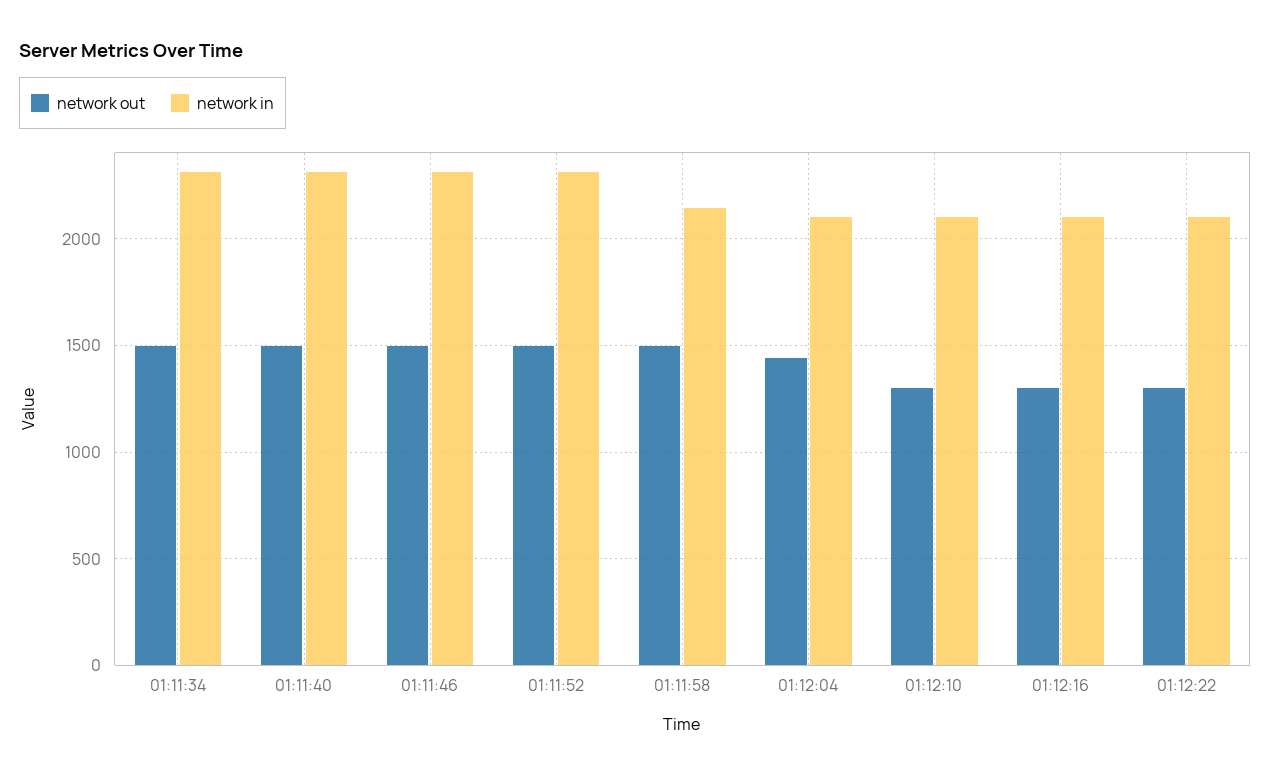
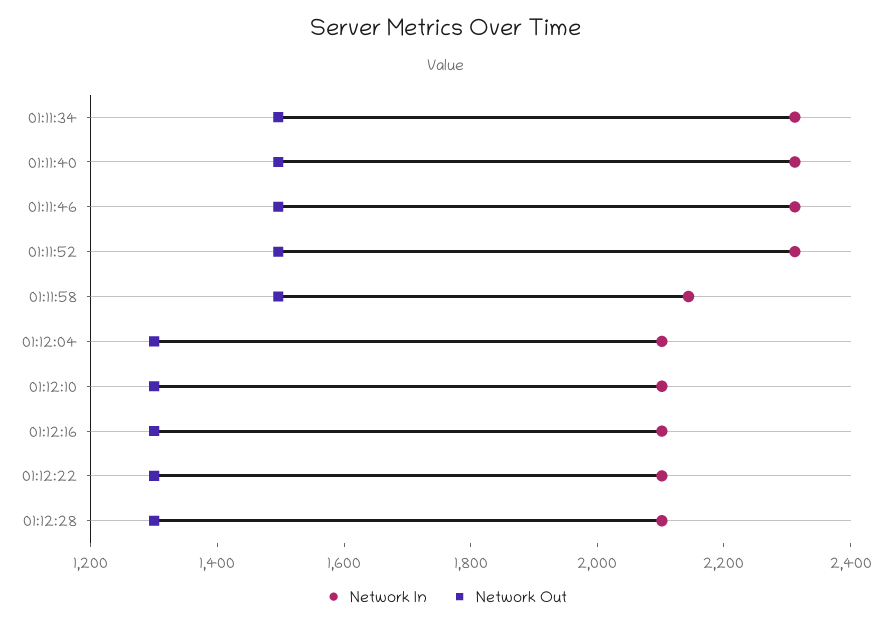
network out, 01:12:04: 1450 -> 1300
network in, 01:12:28: none -> 2100
network out, 01:12:28: none -> 1300

